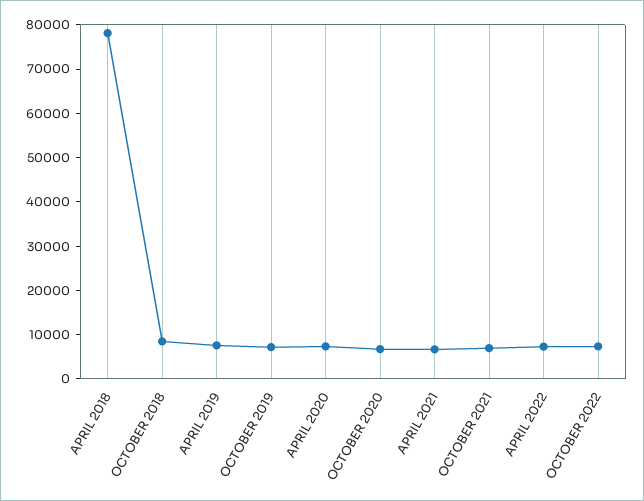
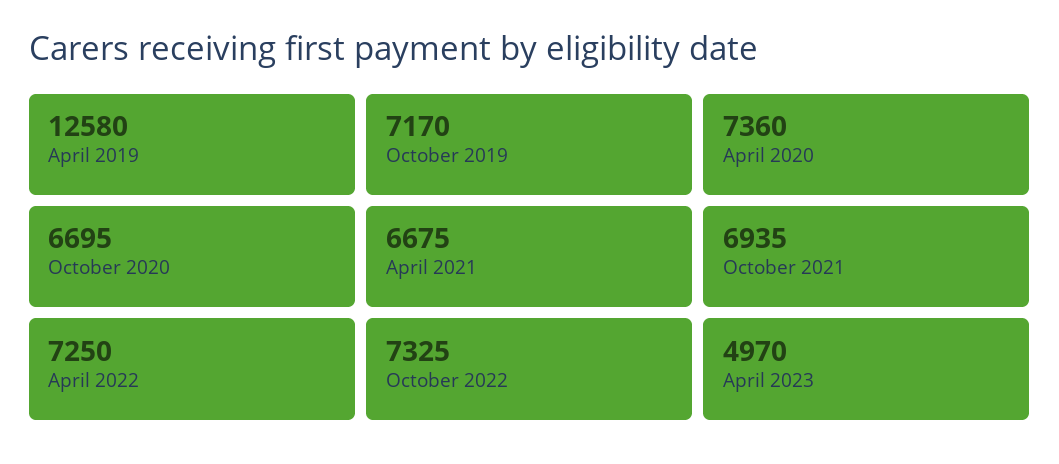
APRIL 2018: 78000 -> none
OCTOBER 2018: 8000 -> none
APRIL 2019: 8000 -> 12580
April 2023: none -> 4970

